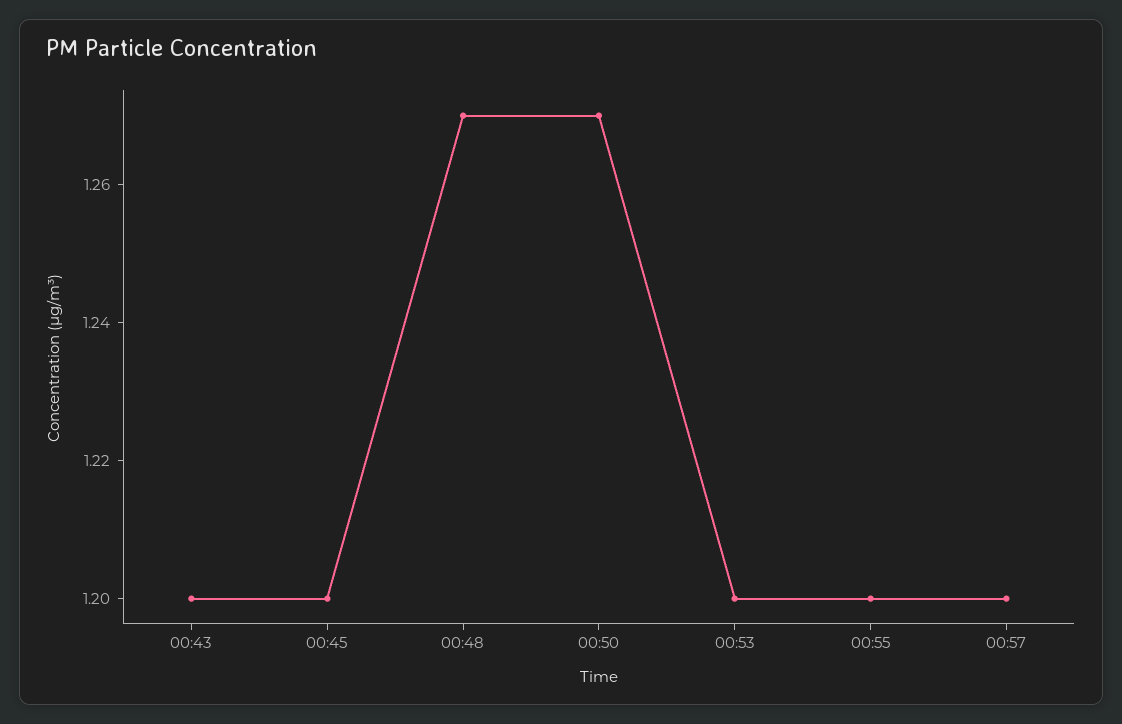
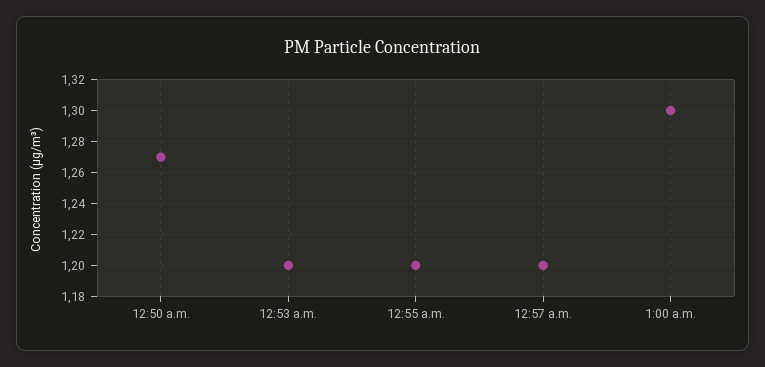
00:43: 1.2 -> none
00:45: 1.2 -> none
00:48: 1.27 -> none
1:00 a.m.: none -> 1.3

